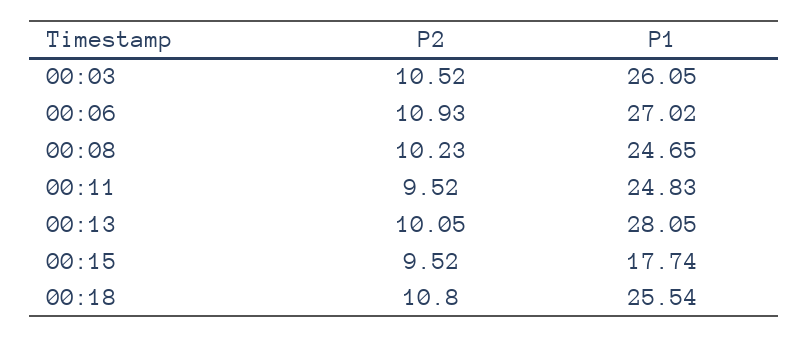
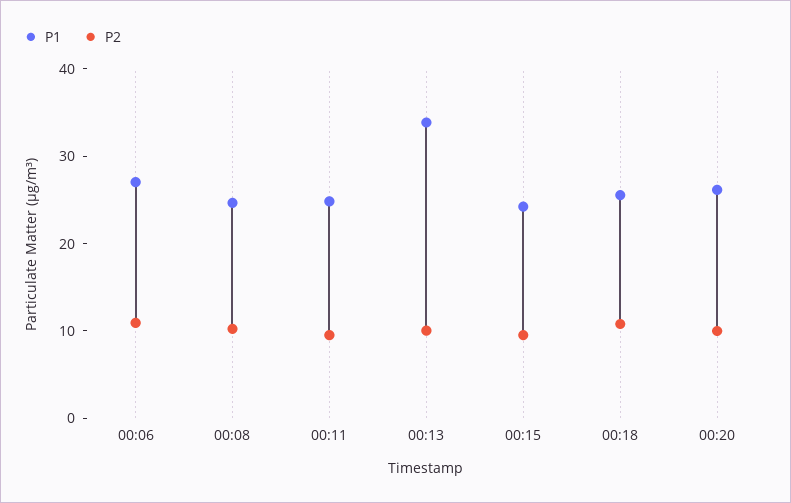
P2, 00:03: 10.52 -> none
P1, 00:03: 26.05 -> none
P1, 00:13: 28.05 -> 34
P1, 00:15: 17.74 -> 24
P1, 00:20: none -> 26
P2, 00:20: none -> 10

